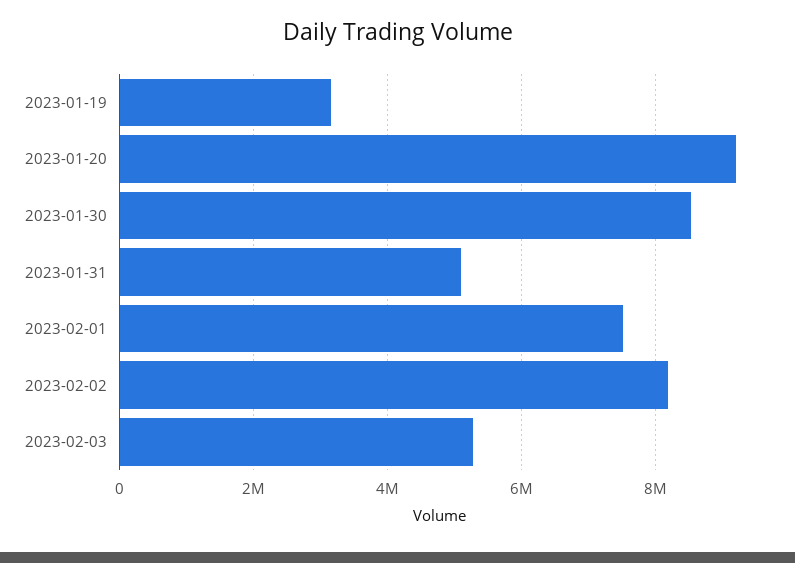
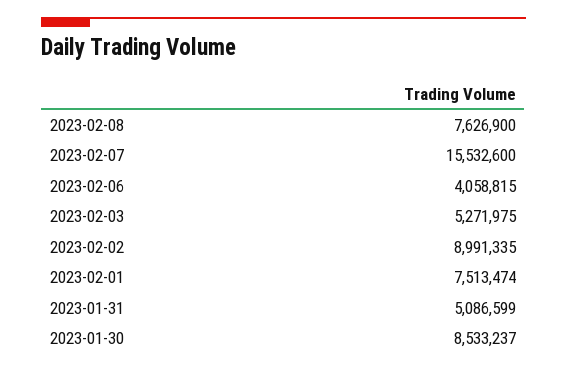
2023-01-19: 3200000 -> none
2023-01-20: 9200000 -> none
2023-02-02: 8200000 -> 8991335
2023-02-08: none -> 7626900
2023-02-07: none -> 15532600
2023-02-06: none -> 4058815

